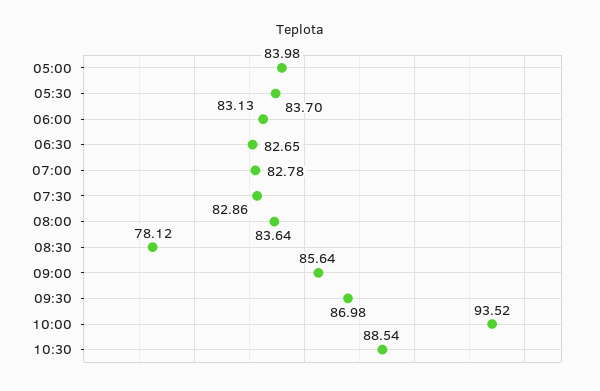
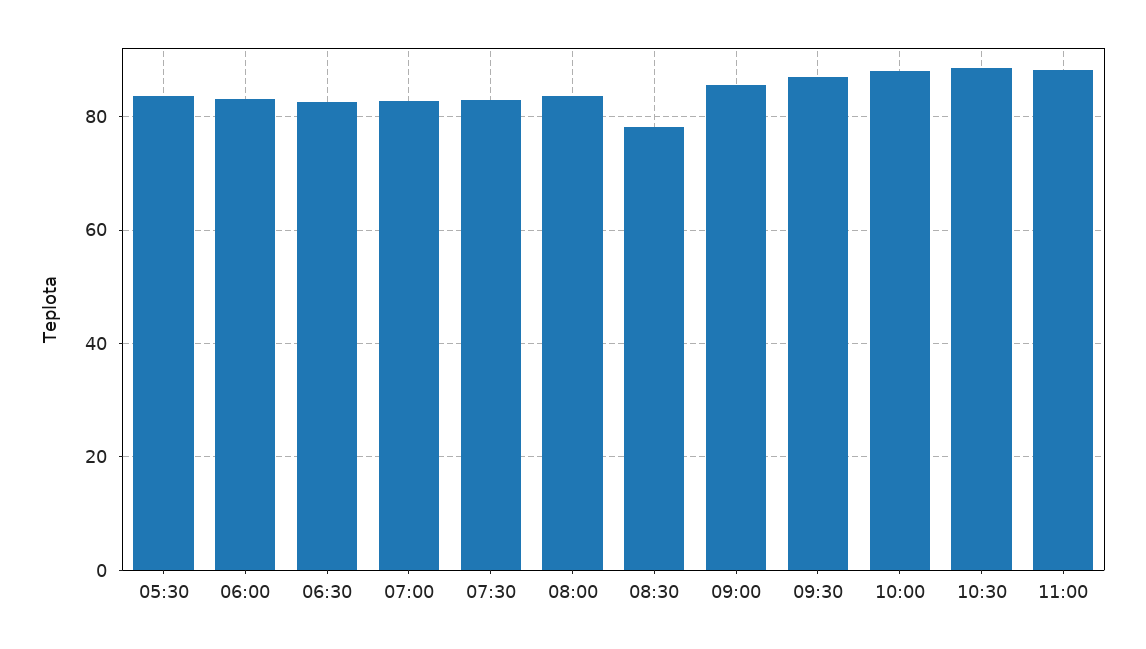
05:00: 83.98 -> none
10:00: 93.52 -> 88
11:00: none -> 88

